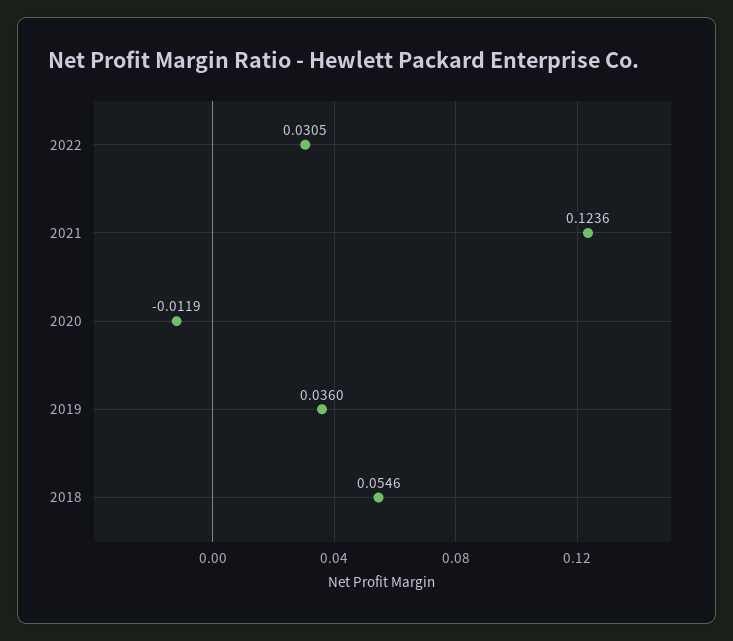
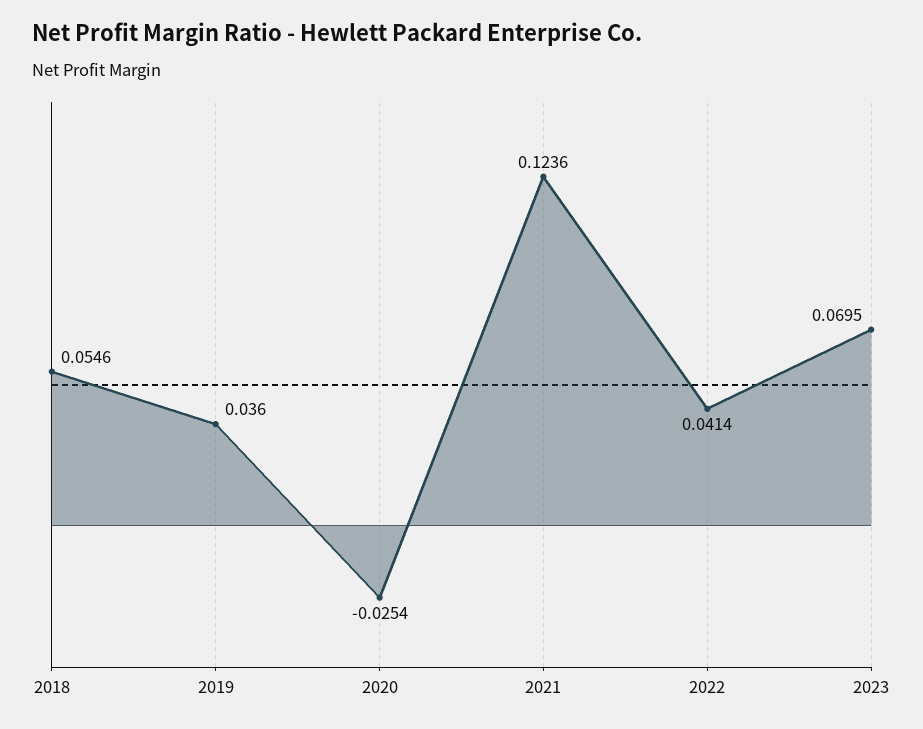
2022: 0.0305 -> 0.0414
2020: -0.0119 -> -0.0254
2023: none -> 0.0695

